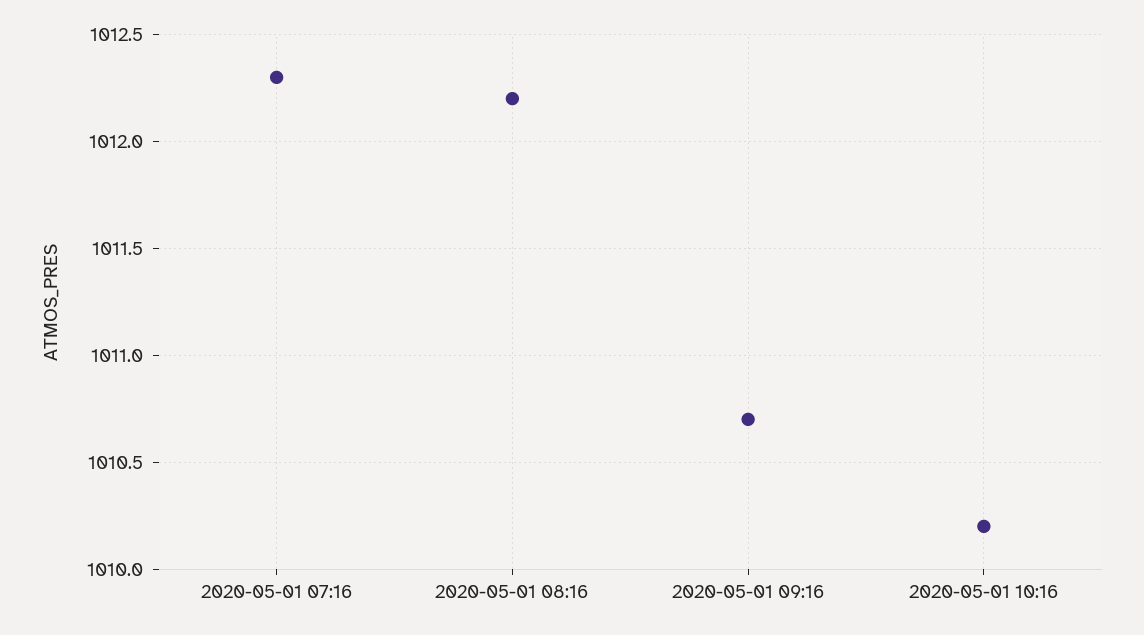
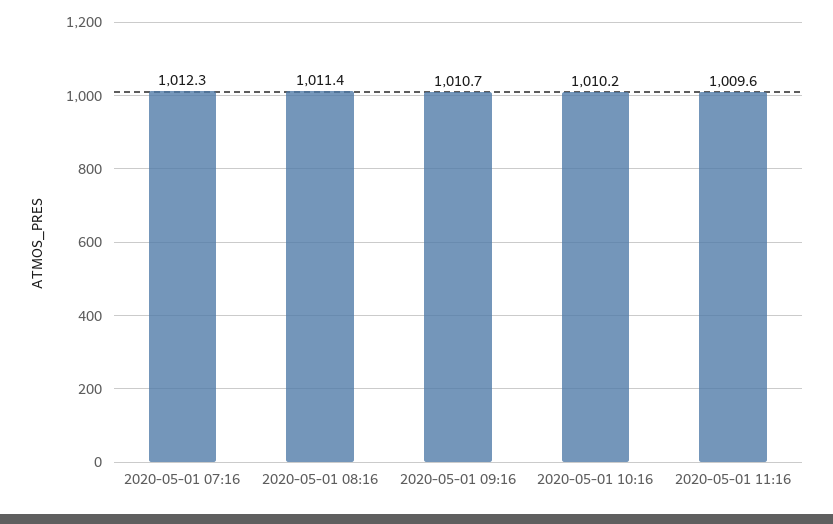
2020-05-01 08:16: 1012.2 -> 1011.4
2020-05-01 11:16: none -> 1009.6

